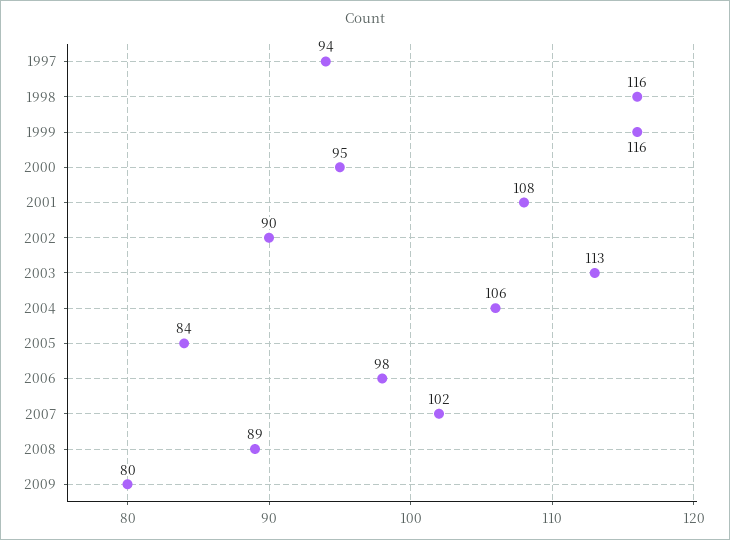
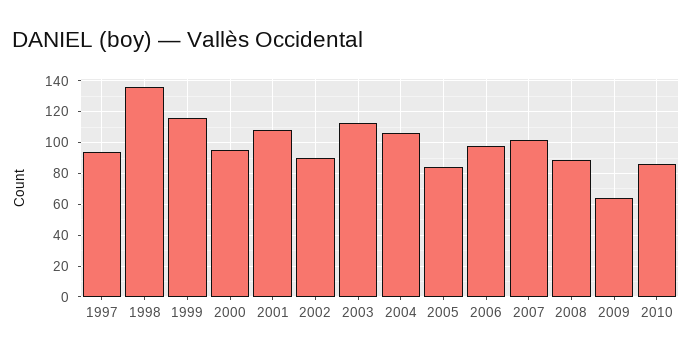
1998: 116 -> 135
2009: 80 -> 65
2010: none -> 85

